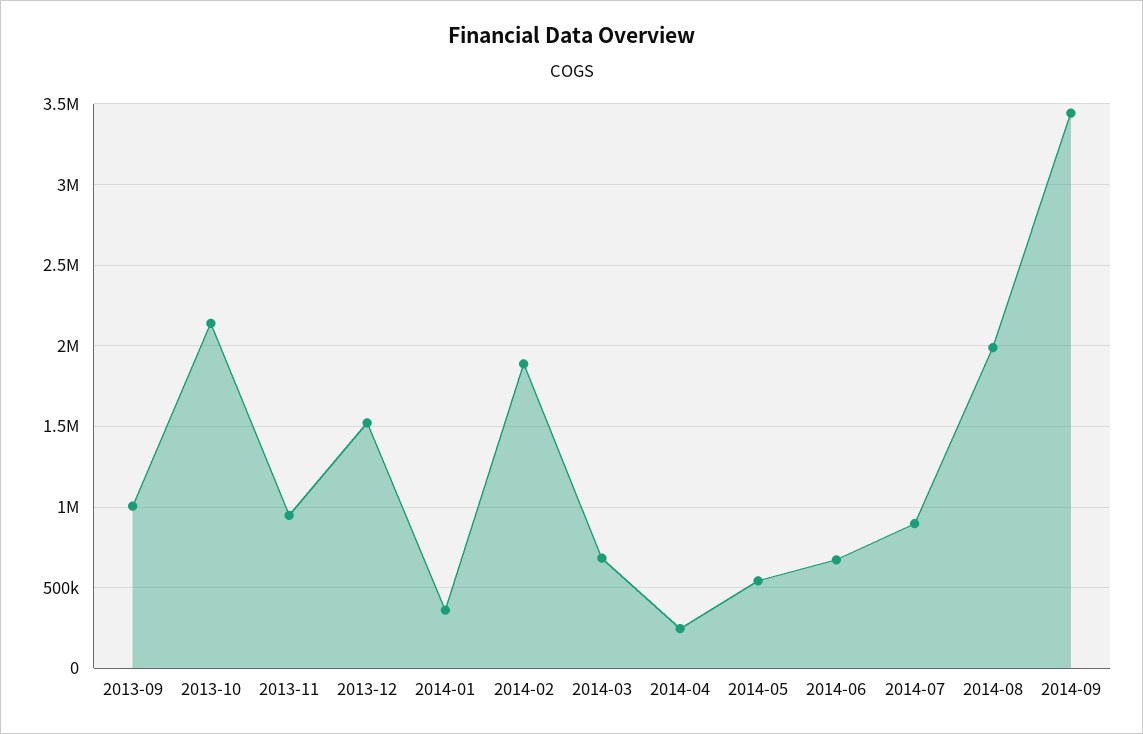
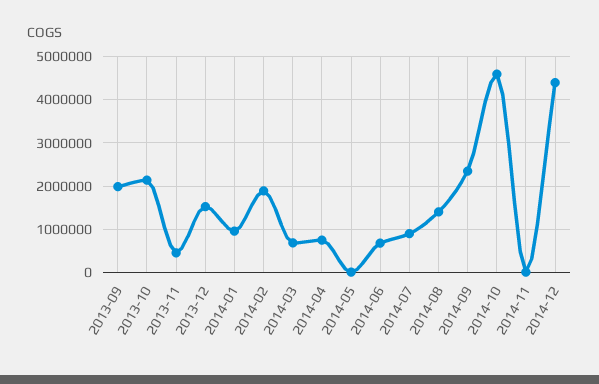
2013-09: 1000000 -> 2000000
2013-11: 950000 -> 400000
2014-01: 350000 -> 1000000
2014-04: 250000 -> 800000
2014-05: 550000 -> 0
2014-08: 2000000 -> 1400000
2014-09: 3450000 -> 2400000
2014-10: none -> 4600000
2014-11: none -> 0
2014-12: none -> 4400000

